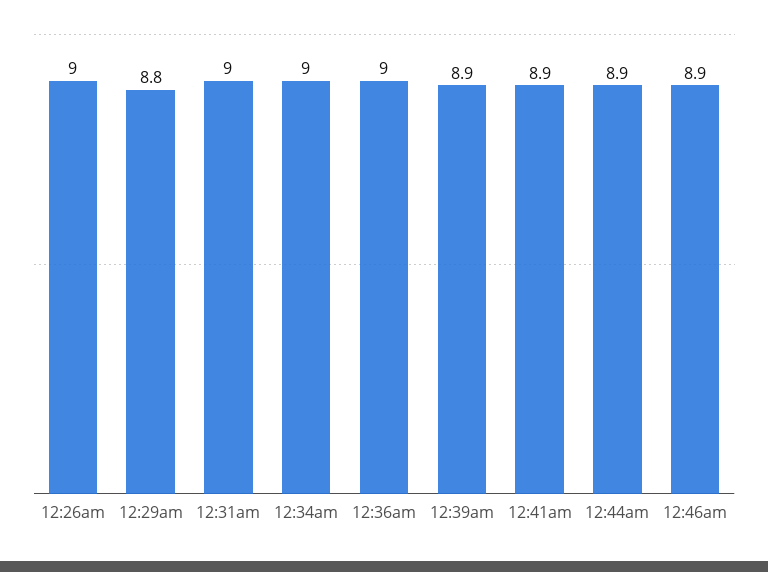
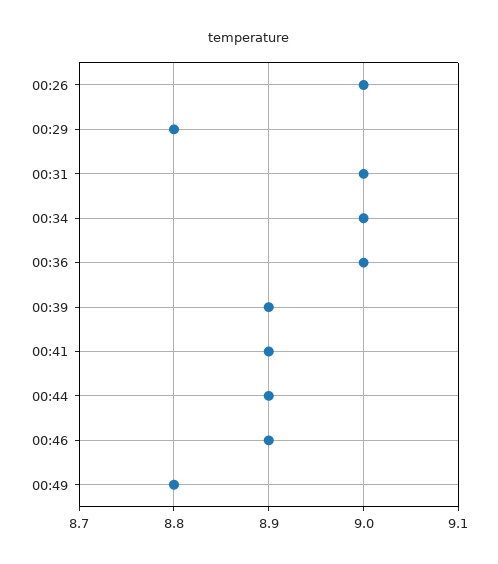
00:49: none -> 8.8

